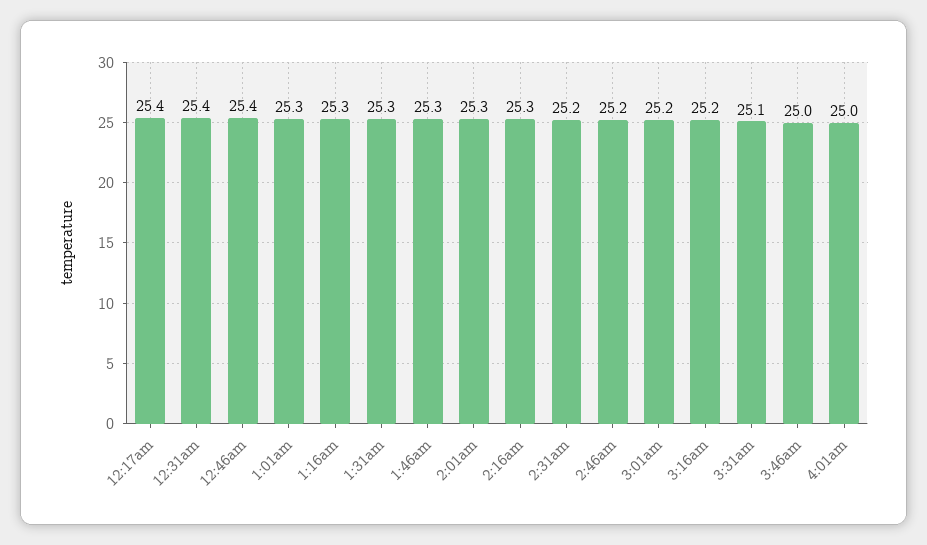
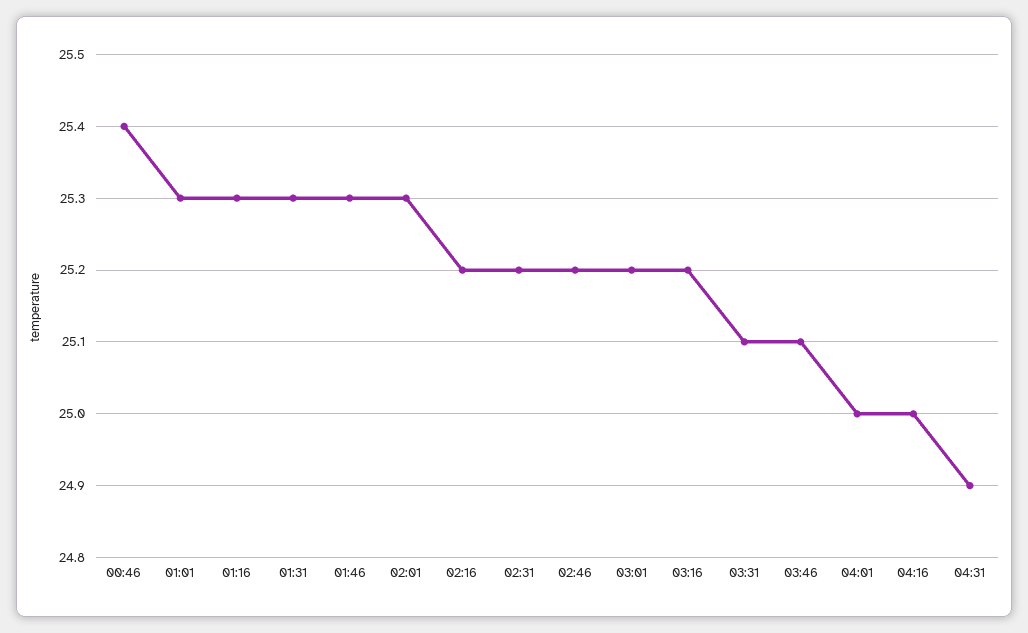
12:17am: 25.4 -> none
12:31am: 25.4 -> none
2:16am: 25.3 -> 25.2
3:46am: 25 -> 25.1
04:16: none -> 25
04:31: none -> 24.9

